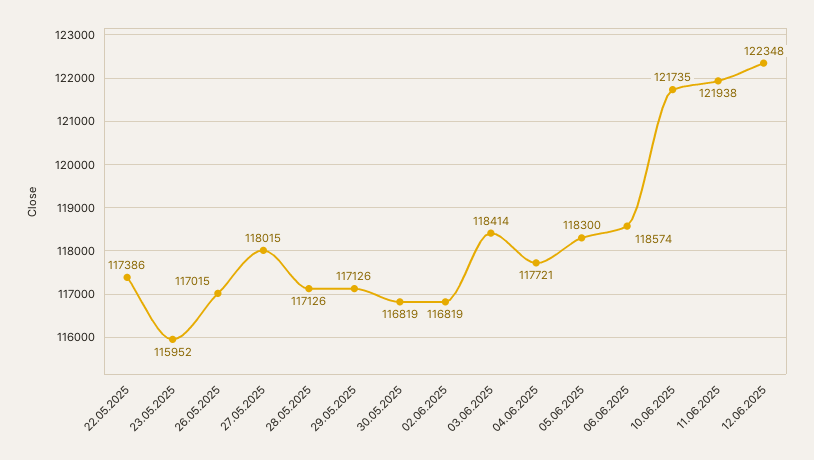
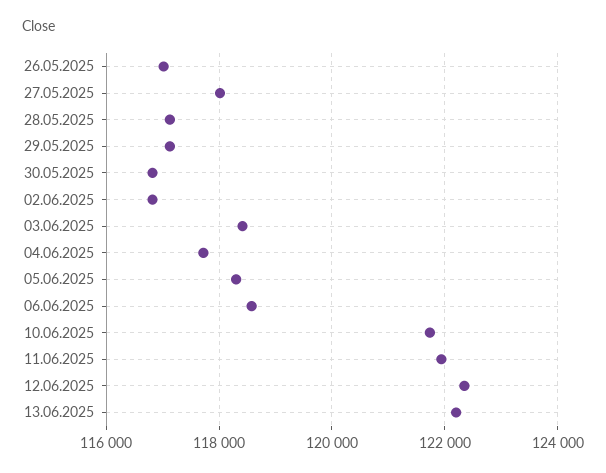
22.05.2025: 117386 -> none
23.05.2025: 115952 -> none
13.06.2025: none -> 122200

